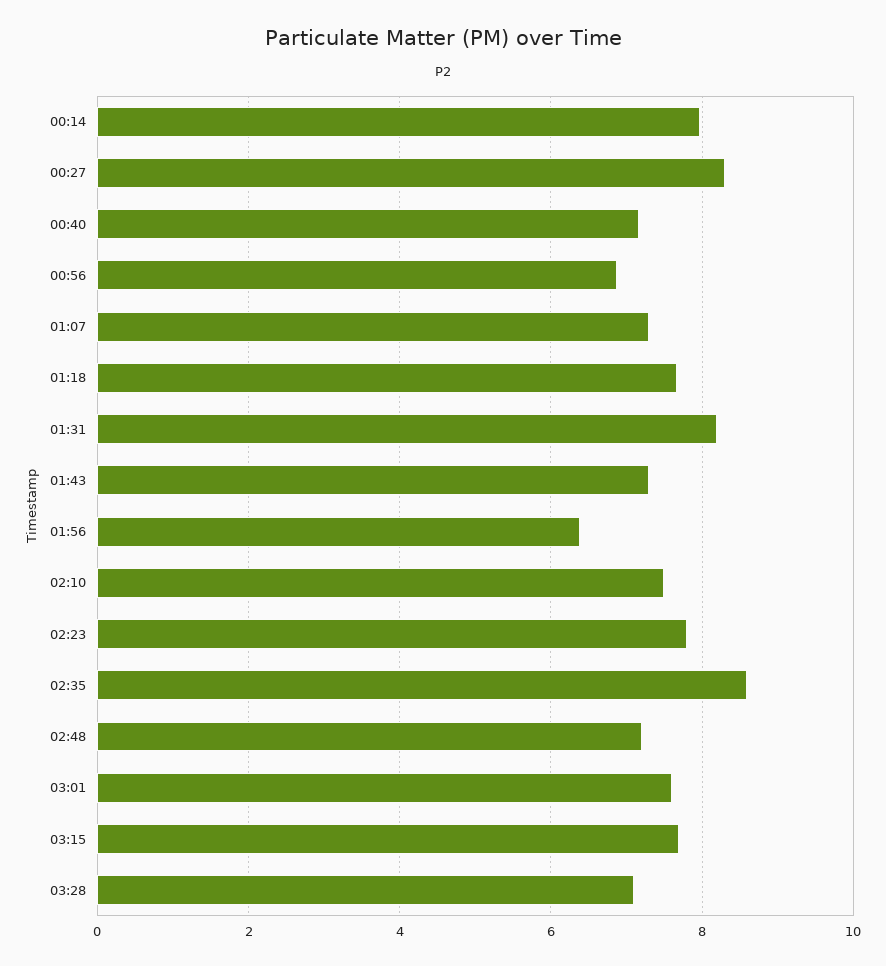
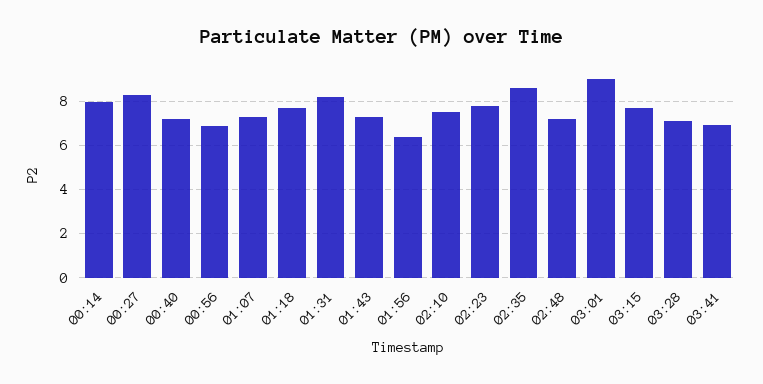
03:01: 7.6 -> 9
03:41: none -> 7

